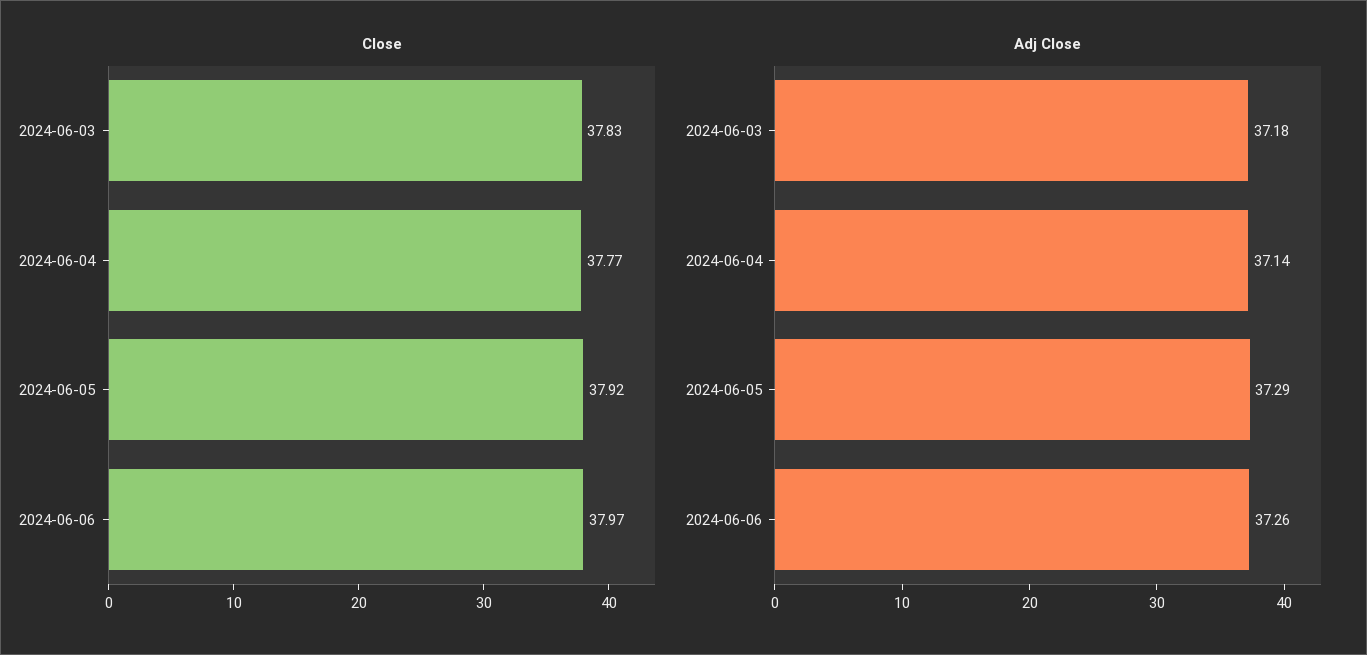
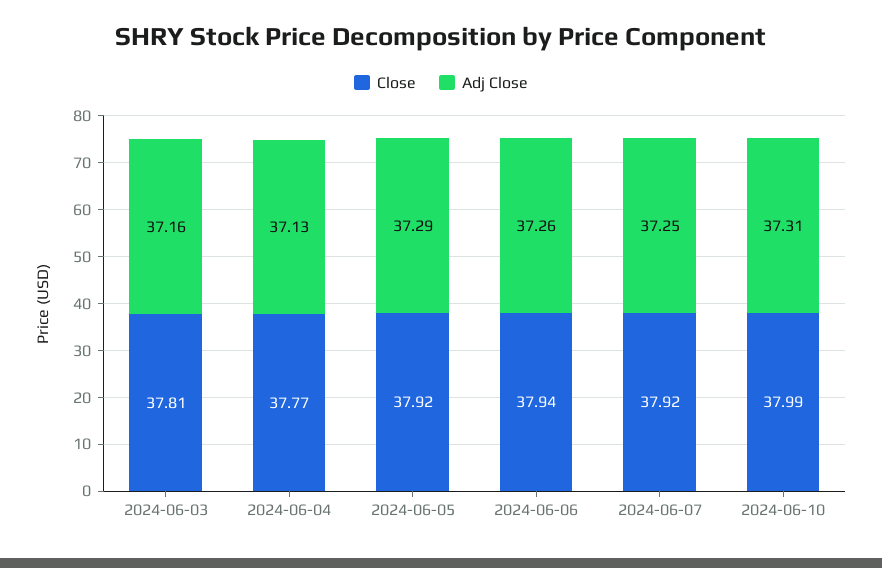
Close, 2024-06-03: 37.83 -> 37.81
Close, 2024-06-06: 37.97 -> 37.94
Adj Close, 2024-06-03: 37.18 -> 37.16
Adj Close, 2024-06-04: 37.14 -> 37.13
Close, 2024-06-07: none -> 37.92
Adj Close, 2024-06-07: none -> 37.25
Close, 2024-06-10: none -> 37.99
Adj Close, 2024-06-10: none -> 37.31

